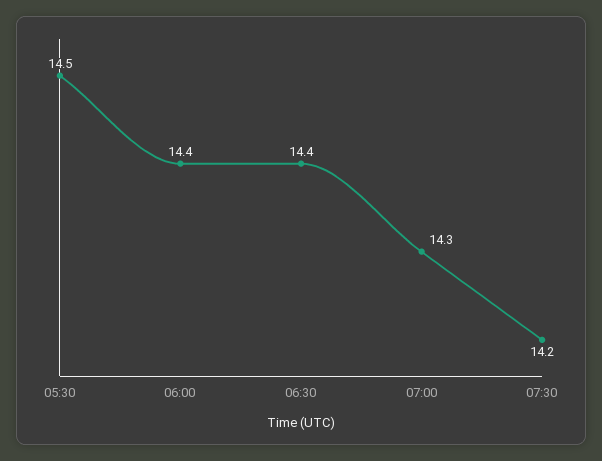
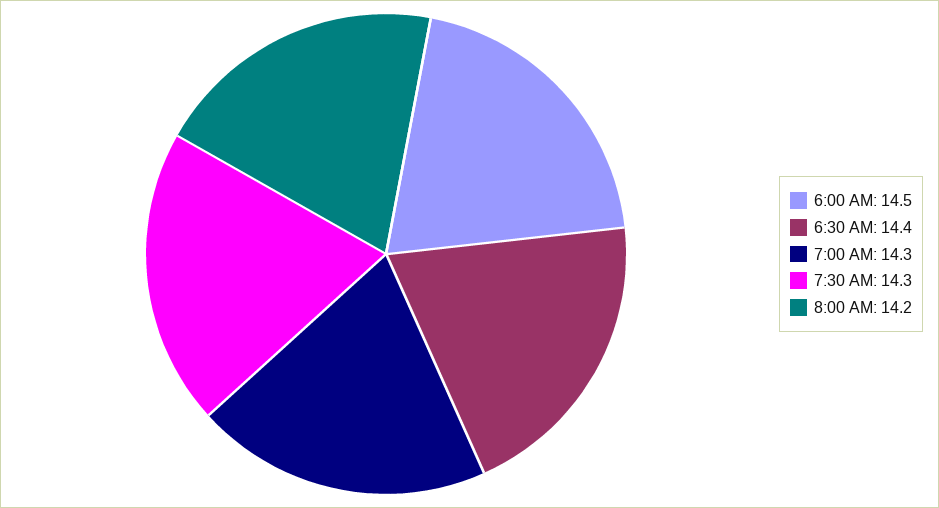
05:30: 14.5 -> none
06:00: 14.4 -> 14.5
07:30: 14.2 -> 14.3
8:00 AM: none -> 14.2

